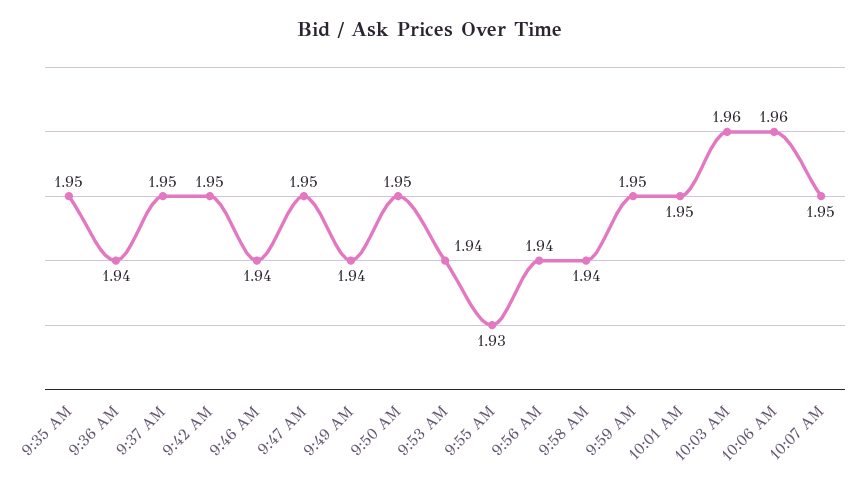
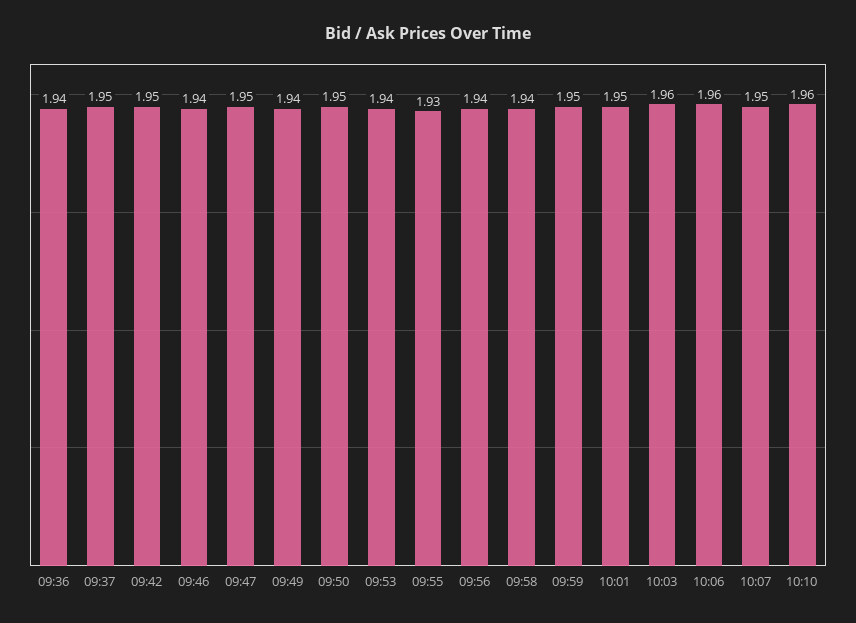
9:35 AM: 1.95 -> none
10:10: none -> 1.96

